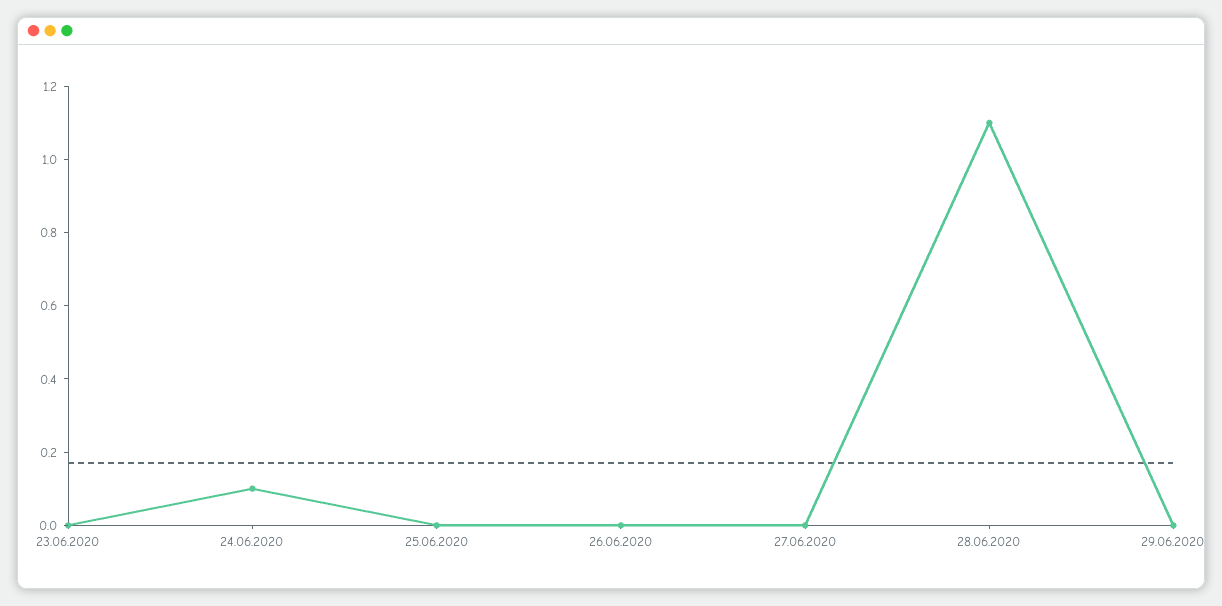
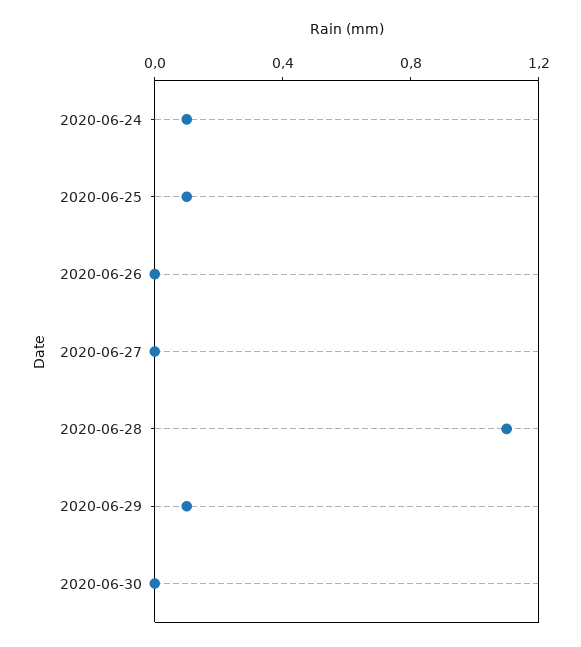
23.06.2020: 0 -> none
25.06.2020: 0 -> 0.1
29.06.2020: 0 -> 0.1
2020-06-30: none -> 0

